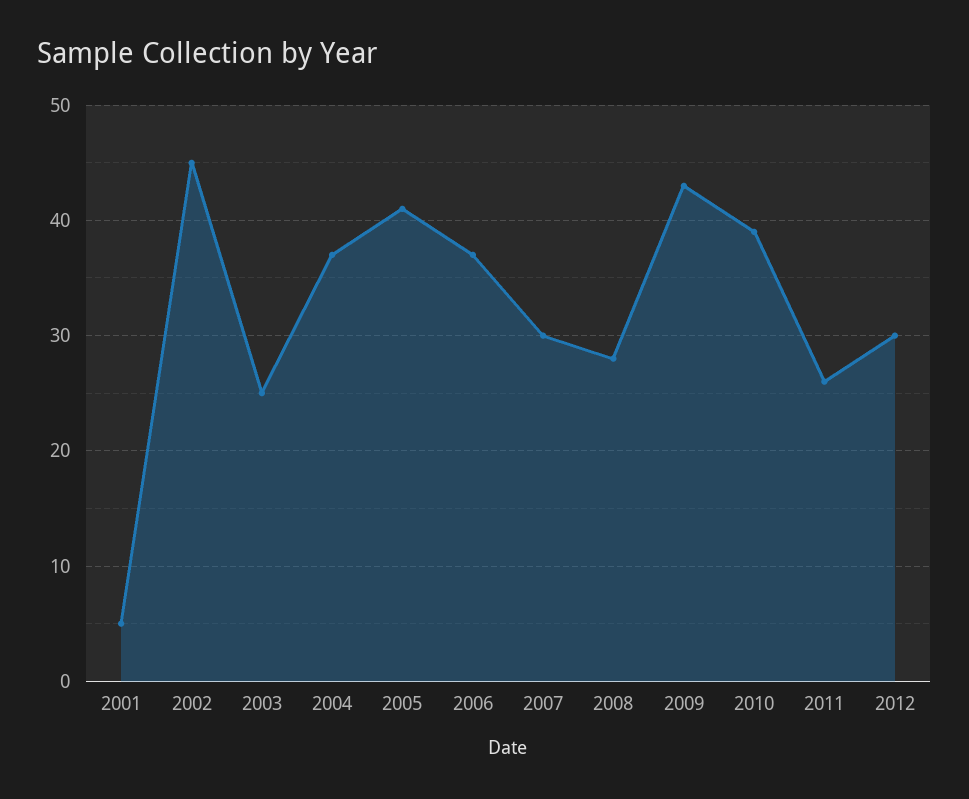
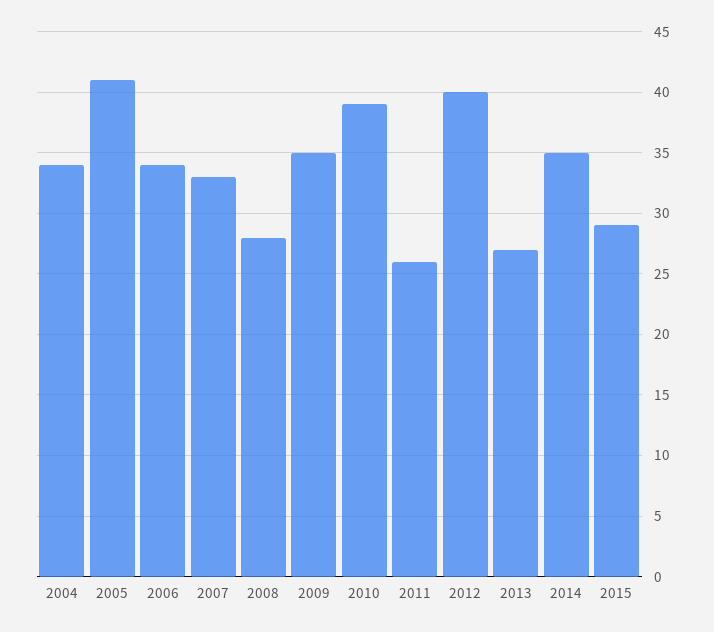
2001: 5 -> none
2002: 45 -> none
2003: 25 -> none
2004: 37 -> 34
2006: 37 -> 34
2007: 30 -> 33
2009: 43 -> 35
2012: 30 -> 40
2013: none -> 27
2014: none -> 35
2015: none -> 29

